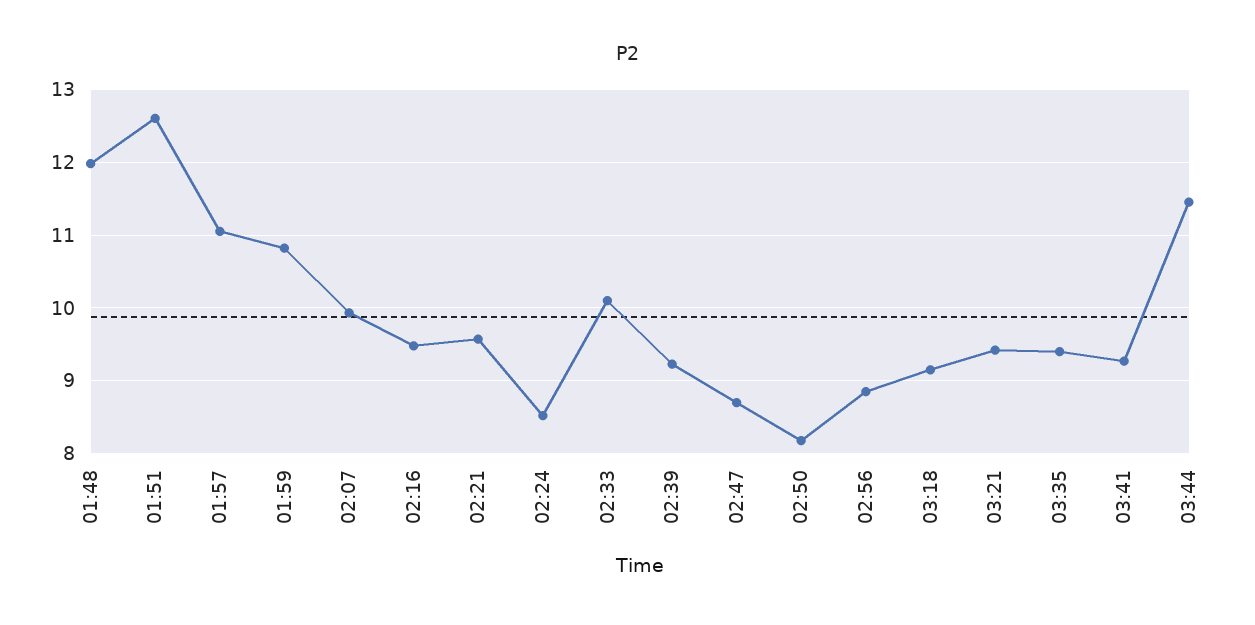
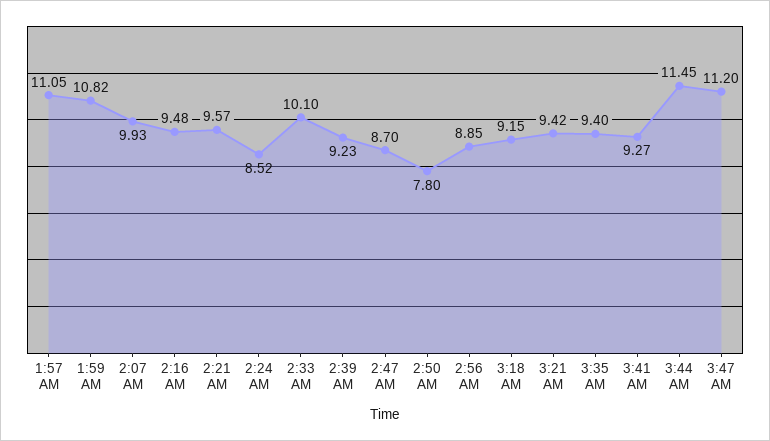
01:48: 12 -> none
01:51: 12.6 -> none
02:50: 8.2 -> 7.8
3:47 AM: none -> 11.2

